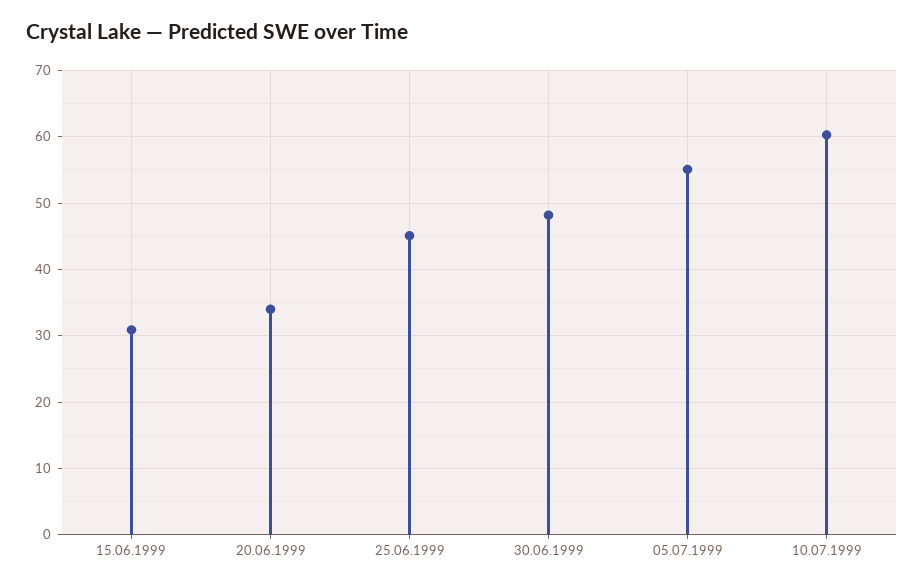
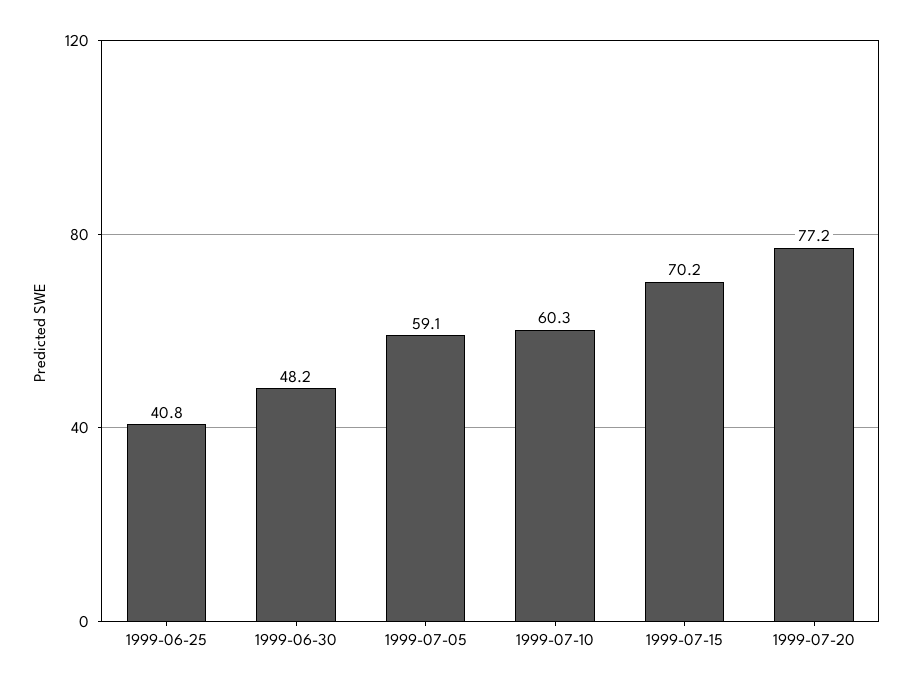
15.06.1999: 31 -> none
20.06.1999: 34 -> none
25.06.1999: 45 -> 40.8
05.07.1999: 55 -> 59.1
1999-07-15: none -> 70.2
1999-07-20: none -> 77.2

